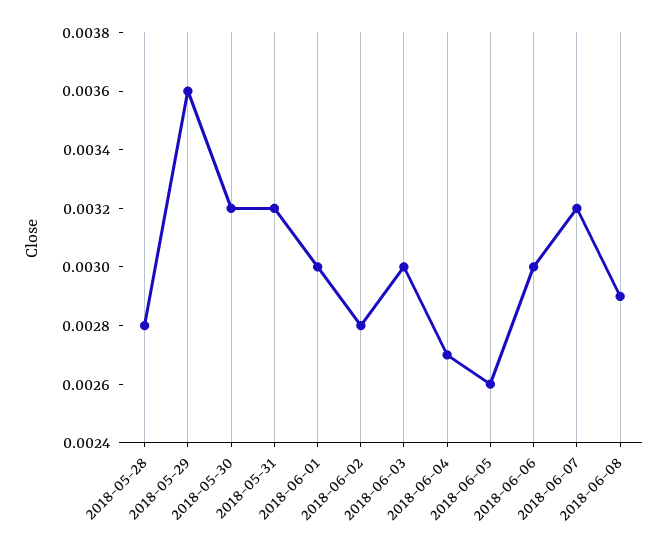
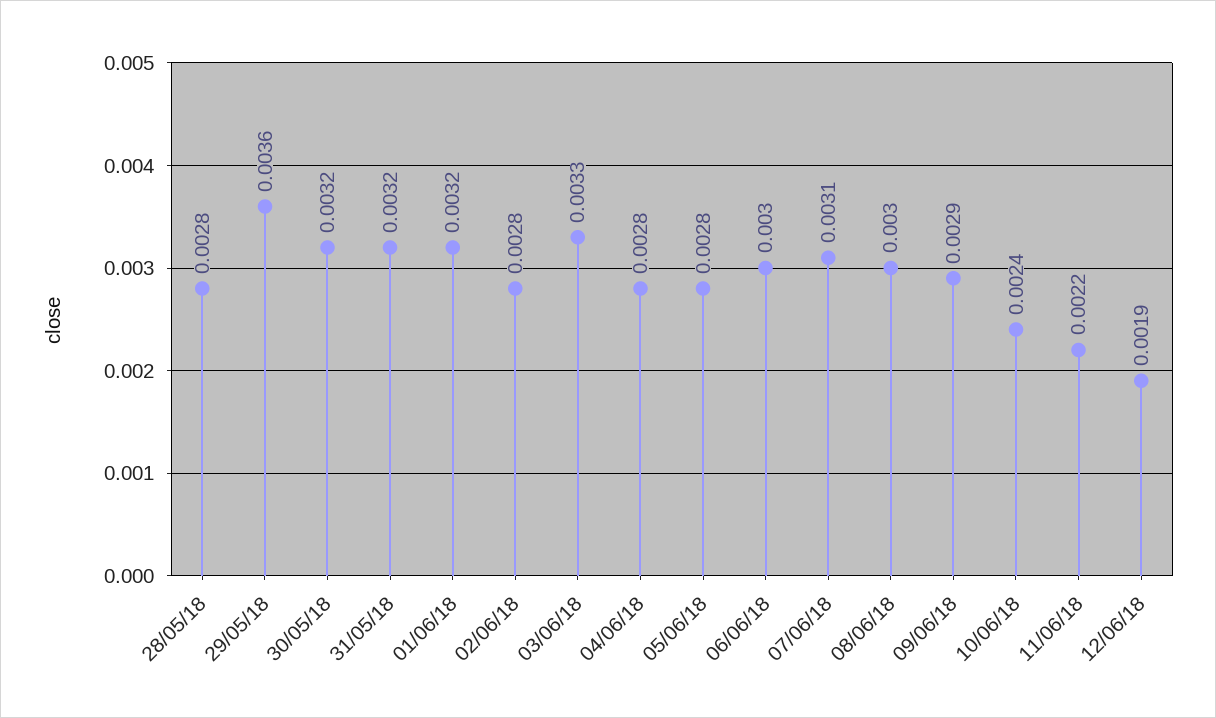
2018-06-01: 0.003 -> 0.0032
2018-06-03: 0.003 -> 0.0033
2018-06-04: 0.0027 -> 0.0028
2018-06-05: 0.0026 -> 0.0028
2018-06-07: 0.0032 -> 0.0031
2018-06-08: 0.0029 -> 0.003
09/06/18: none -> 0.0029
10/06/18: none -> 0.0024
11/06/18: none -> 0.0022
12/06/18: none -> 0.0019

